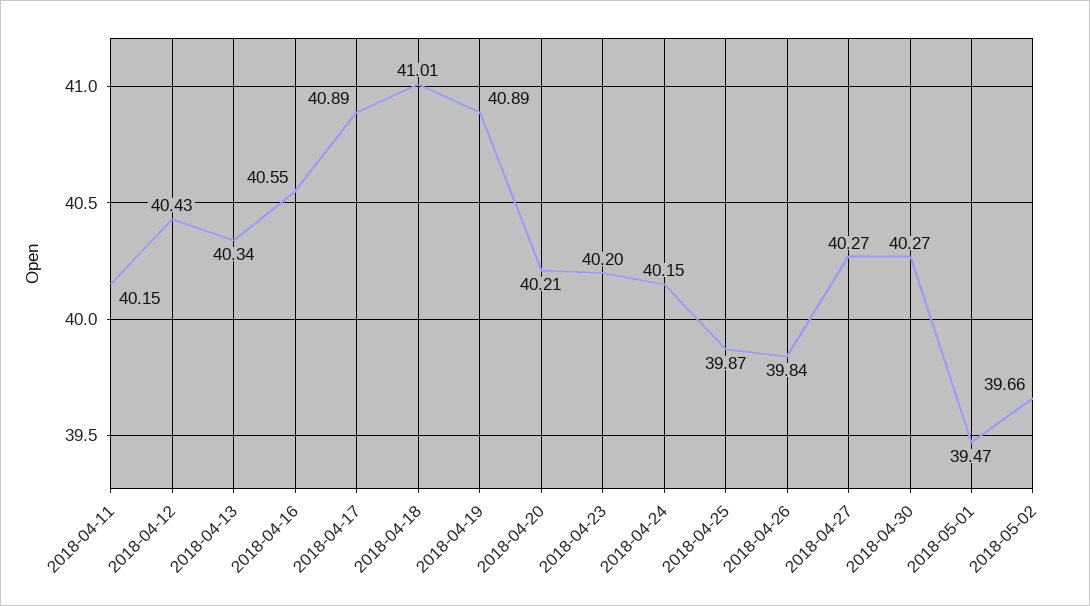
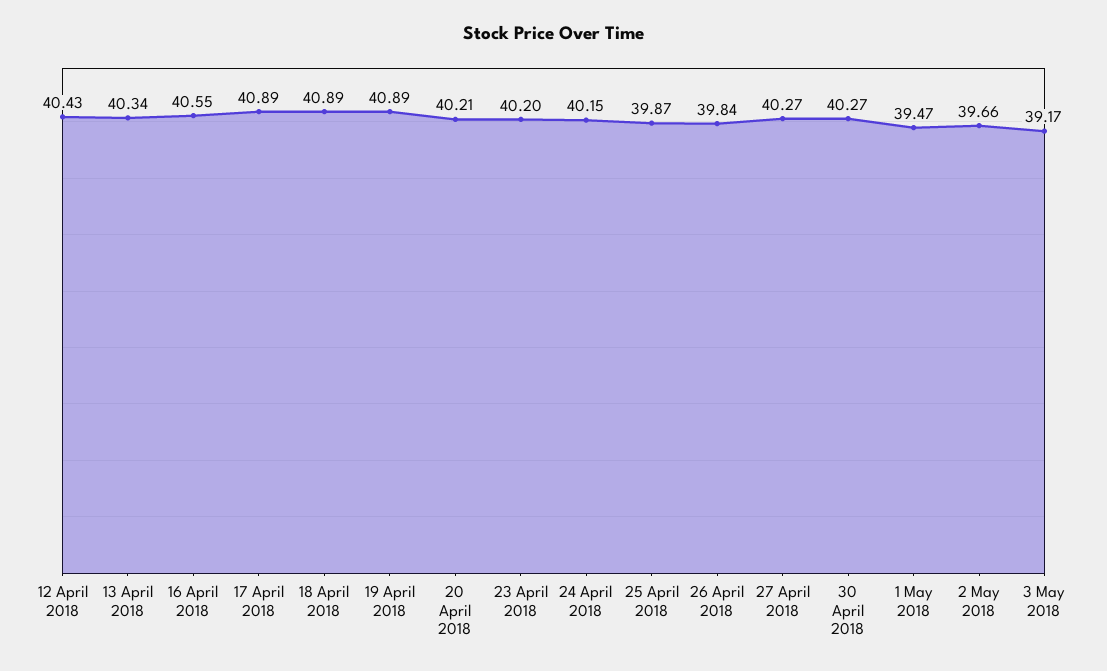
2018-04-11: 40.15 -> none
2018-04-18: 41.01 -> 40.89
3 May 2018: none -> 39.17

